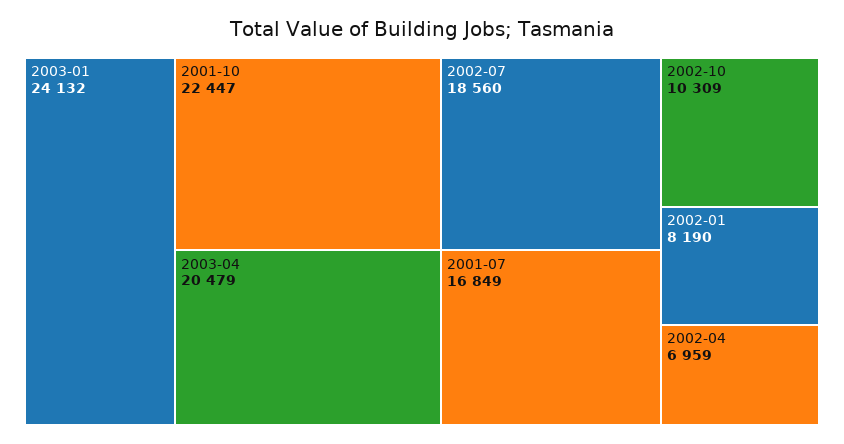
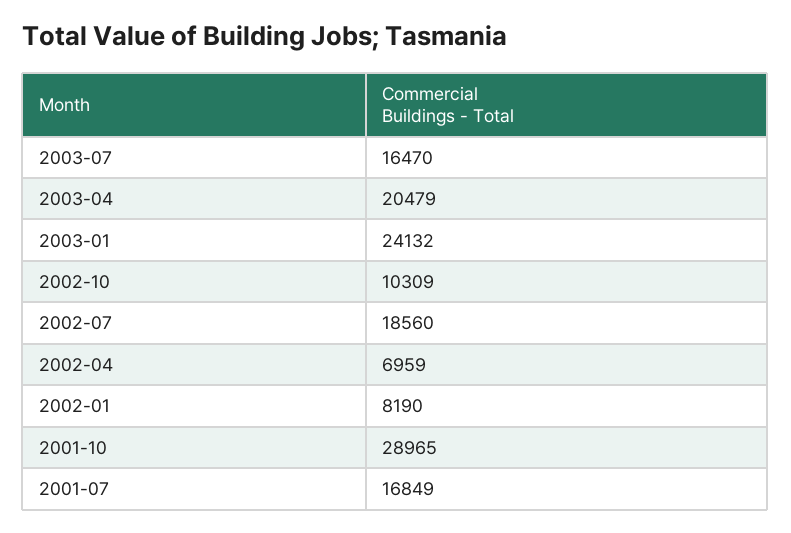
2001-10: 22447 -> 28965
2003-07: none -> 16470

